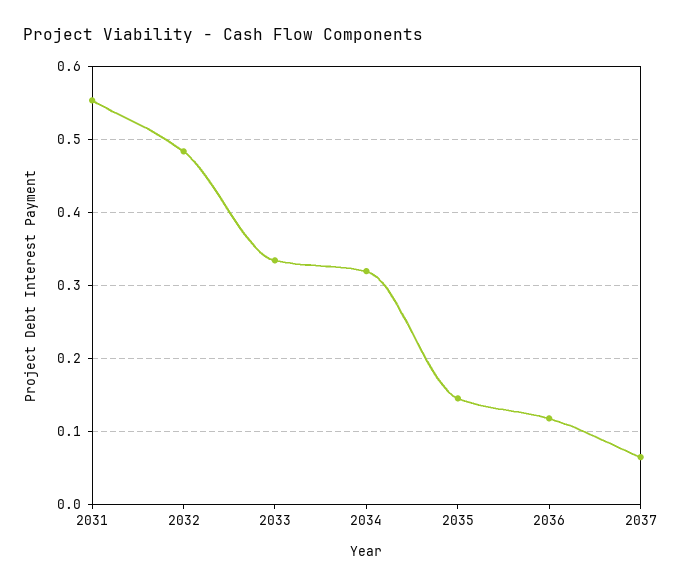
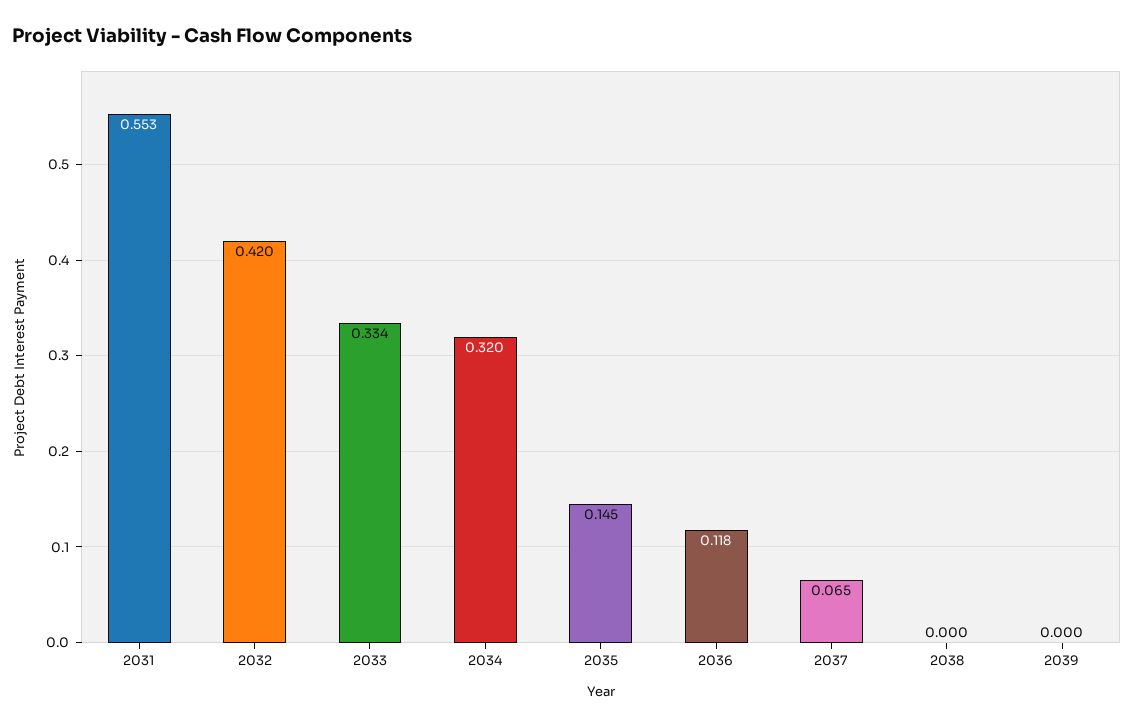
2032: 0.48 -> 0.42
2038: none -> 0
2039: none -> 0

